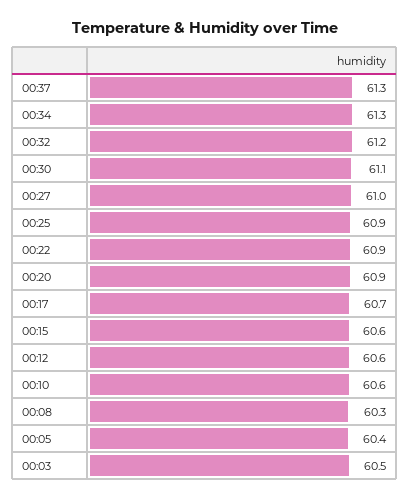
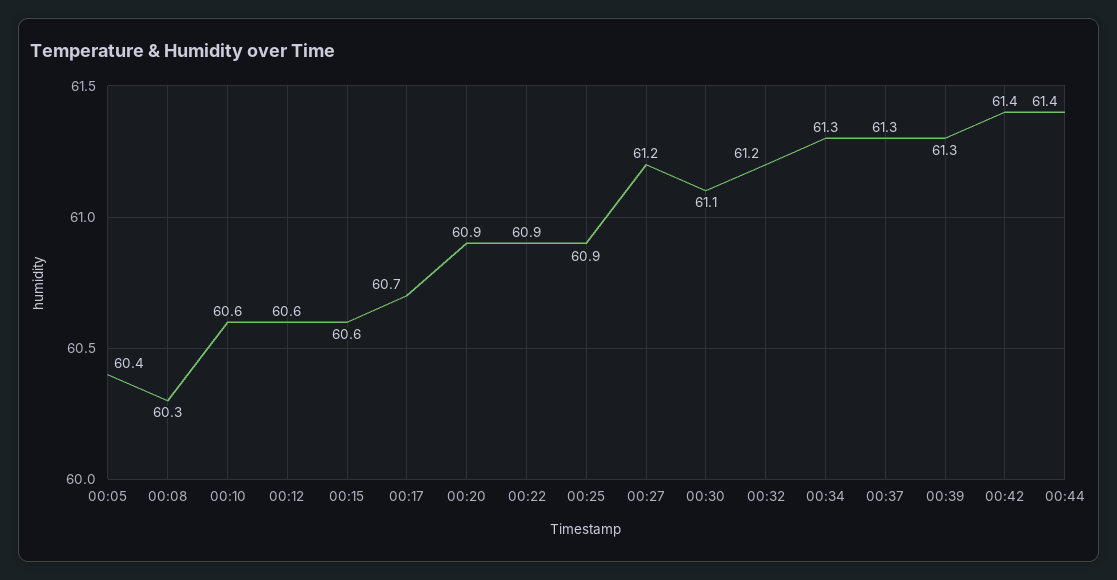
00:27: 61 -> 61.2
00:03: 60.5 -> none
00:39: none -> 61.3
00:42: none -> 61.4
00:44: none -> 61.4

